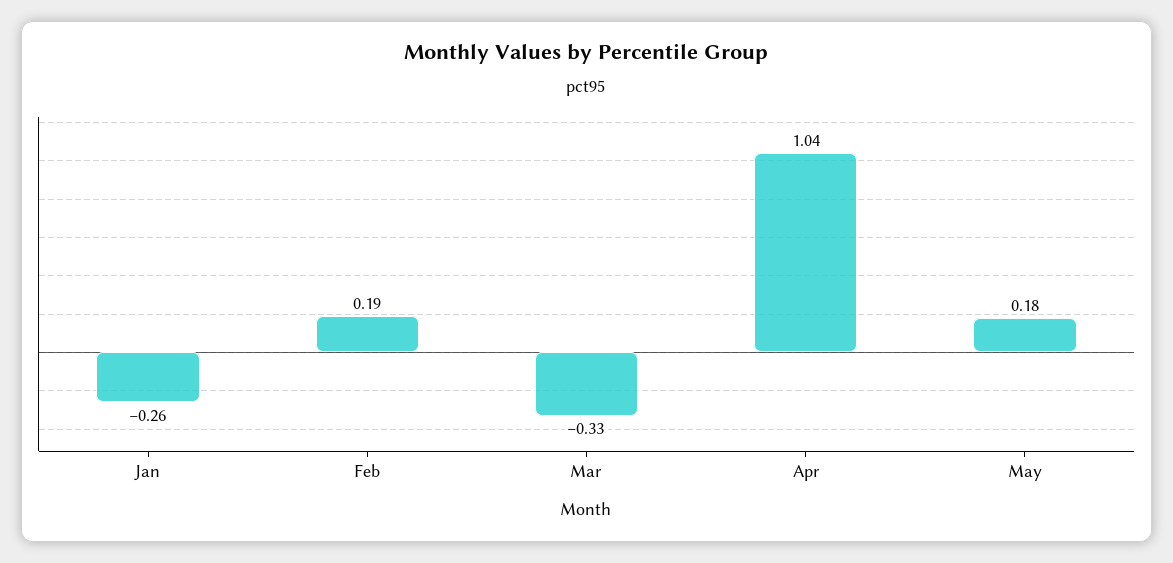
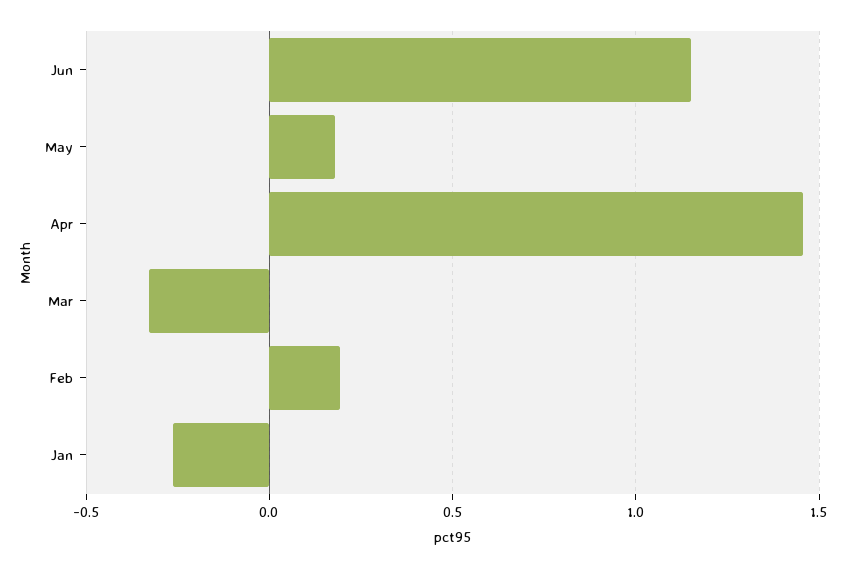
Apr: 1.04 -> 1.45
Jun: none -> 1.15

